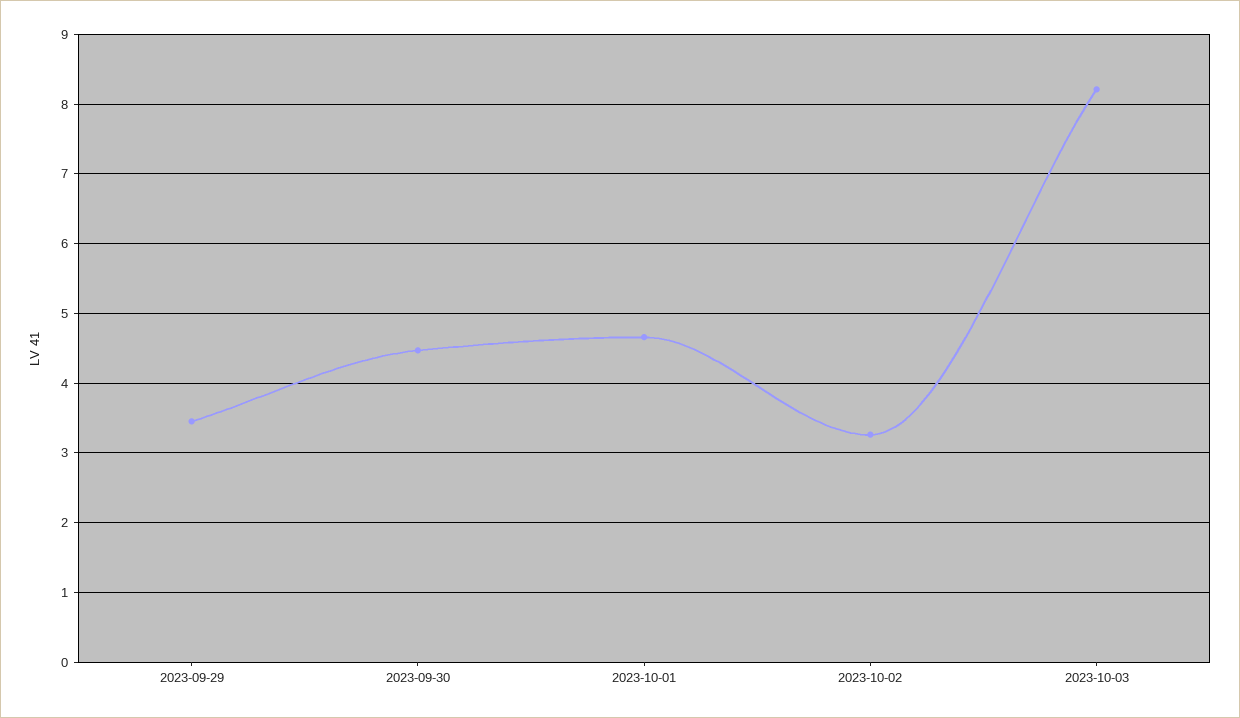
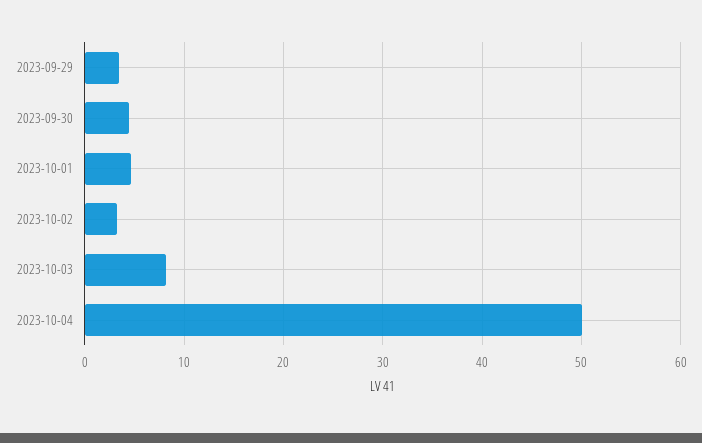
2023-10-04: none -> 50

